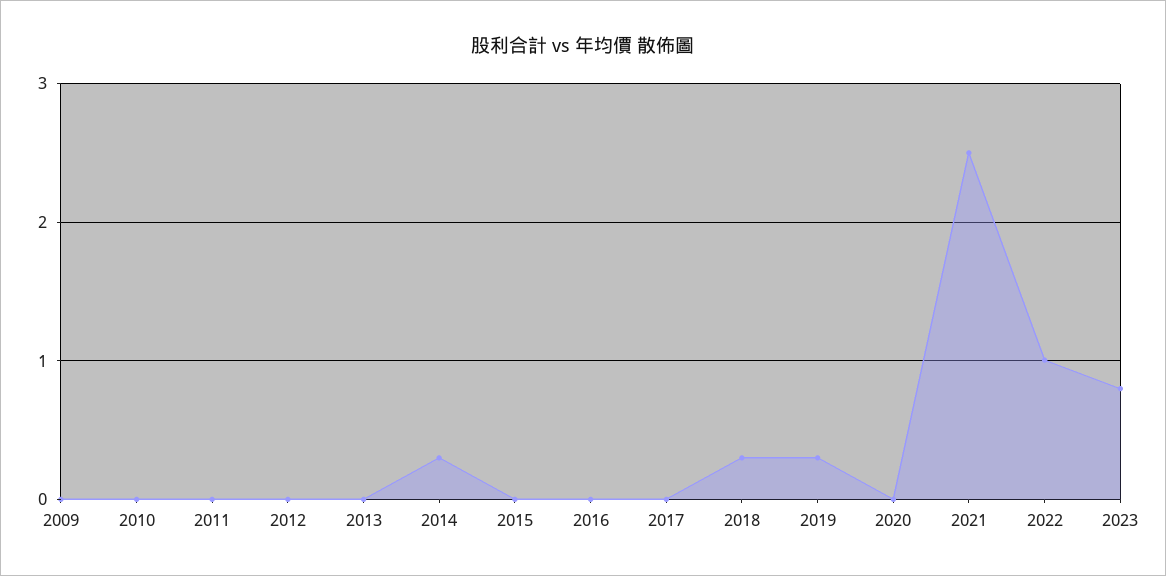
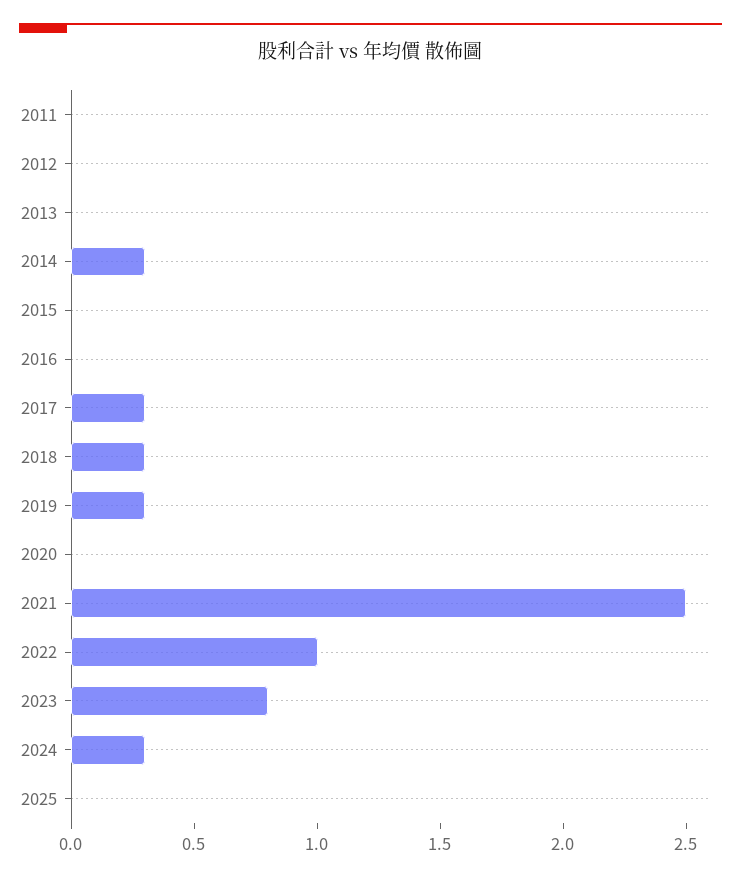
2009: 0 -> none
2010: 0 -> none
2017: 0 -> 0.3
2024: none -> 0.3
2025: none -> 0

